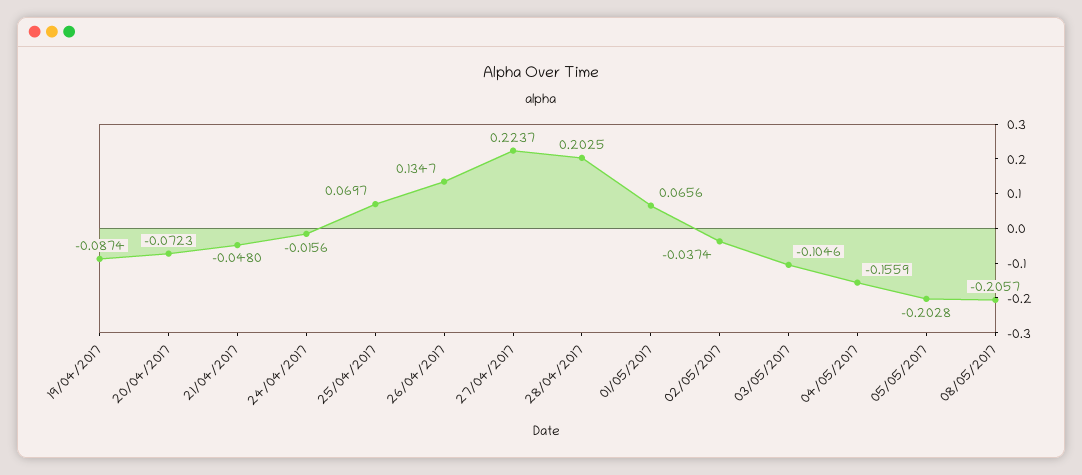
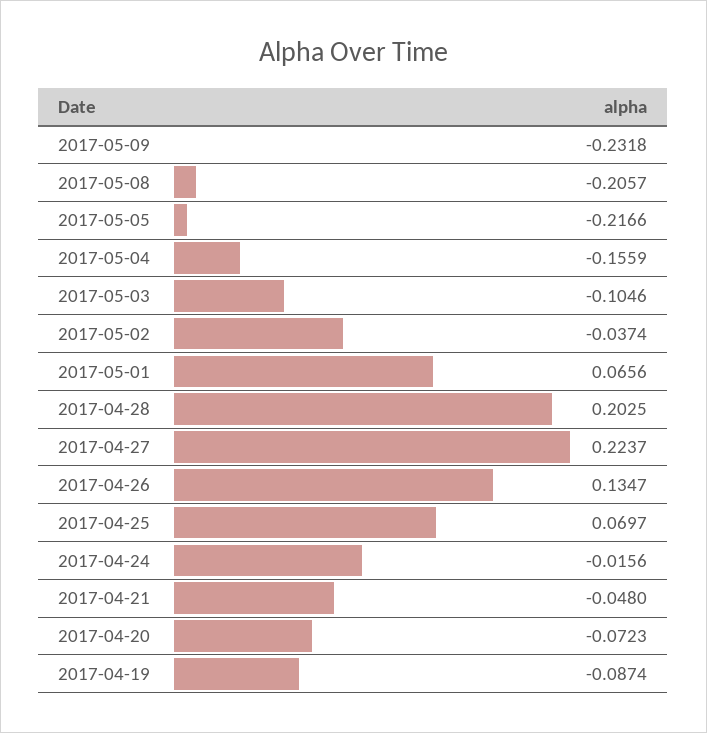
05/05/2017: -0.2028 -> -0.2166
2017-05-09: none -> -0.2318

